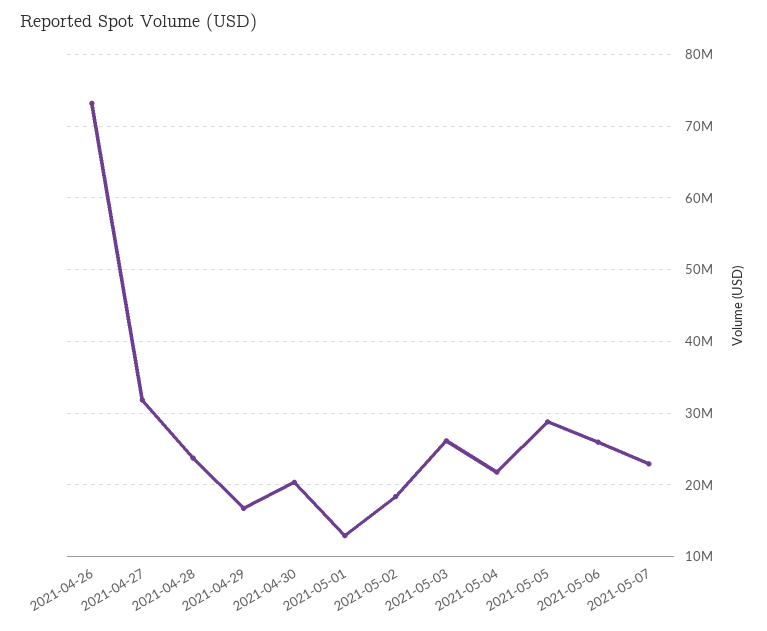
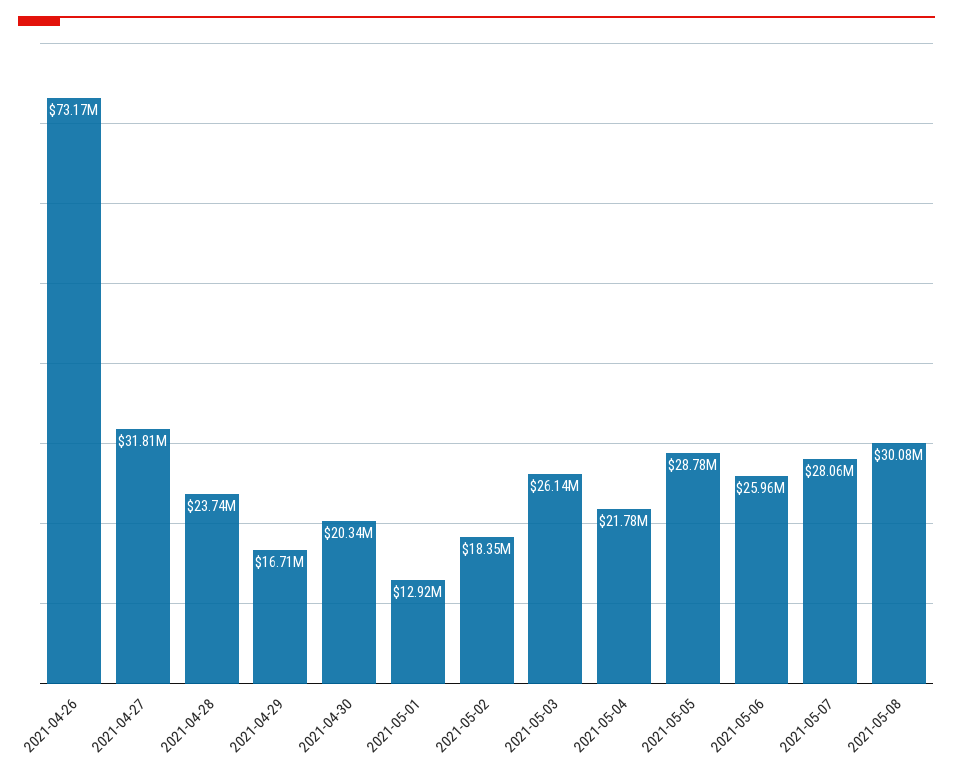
2021-05-07: 23000000 -> 28060000
2021-05-08: none -> 30080000

